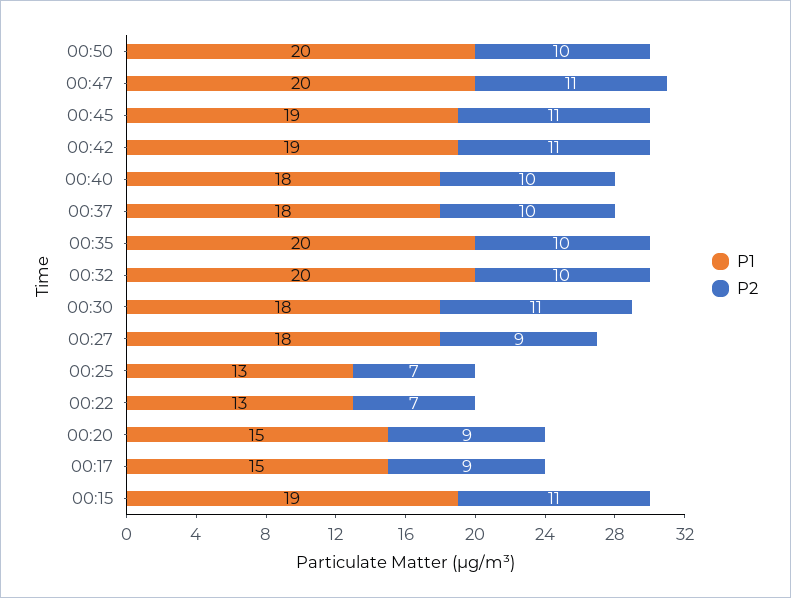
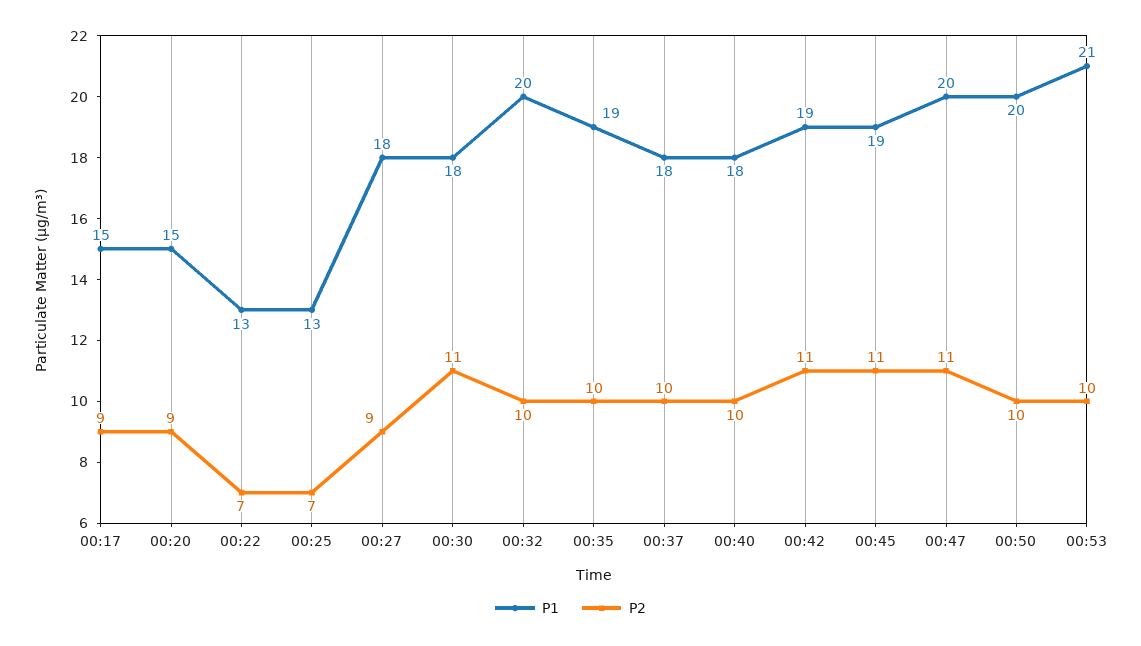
P1, 00:35: 20 -> 19
P1, 00:15: 19 -> none
P2, 00:15: 11 -> none
P1, 00:53: none -> 21
P2, 00:53: none -> 10

